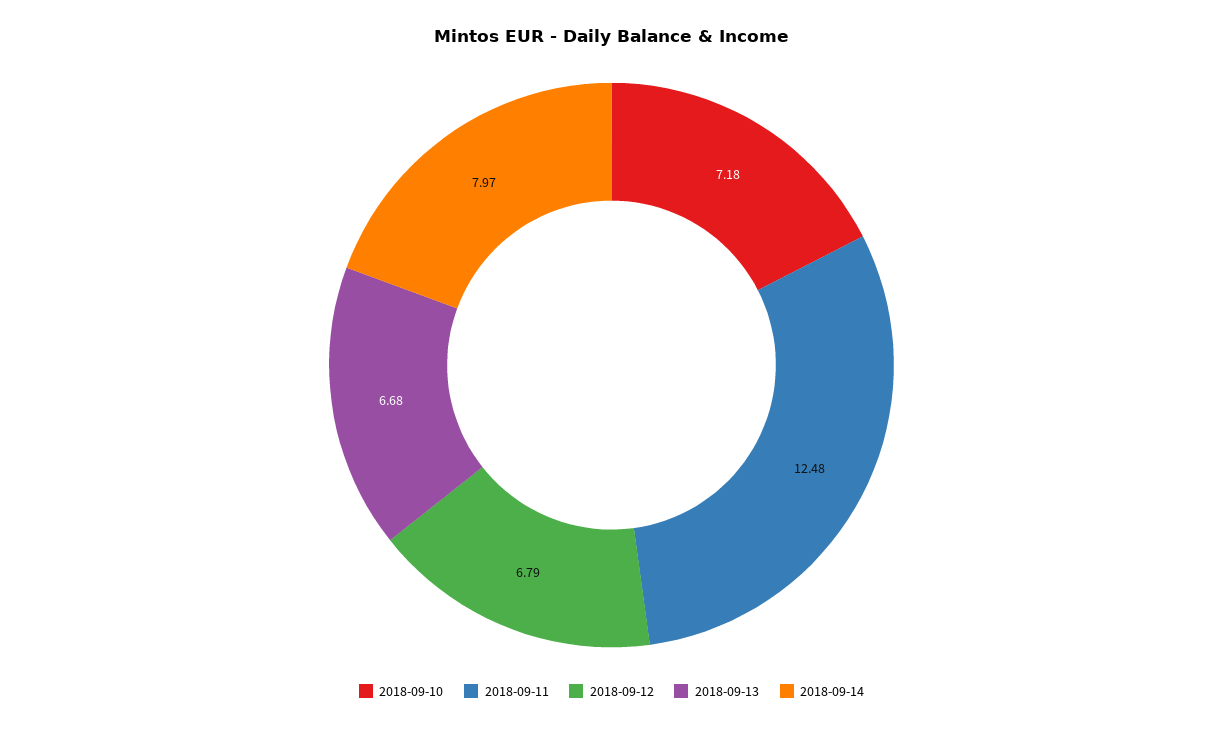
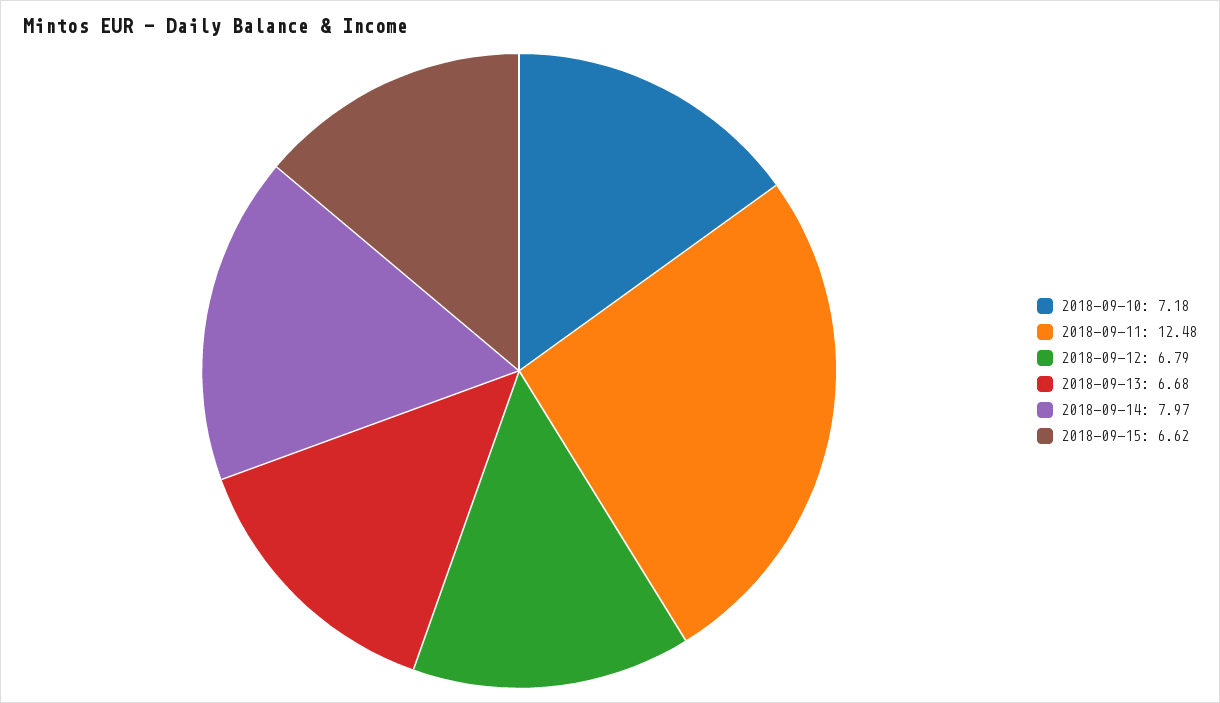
2018-09-15: none -> 6.62

